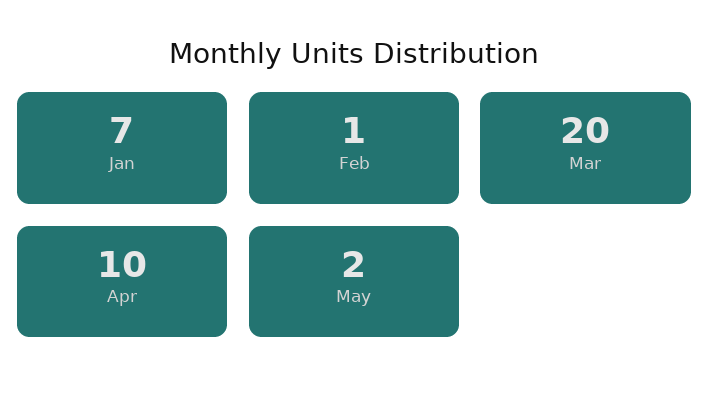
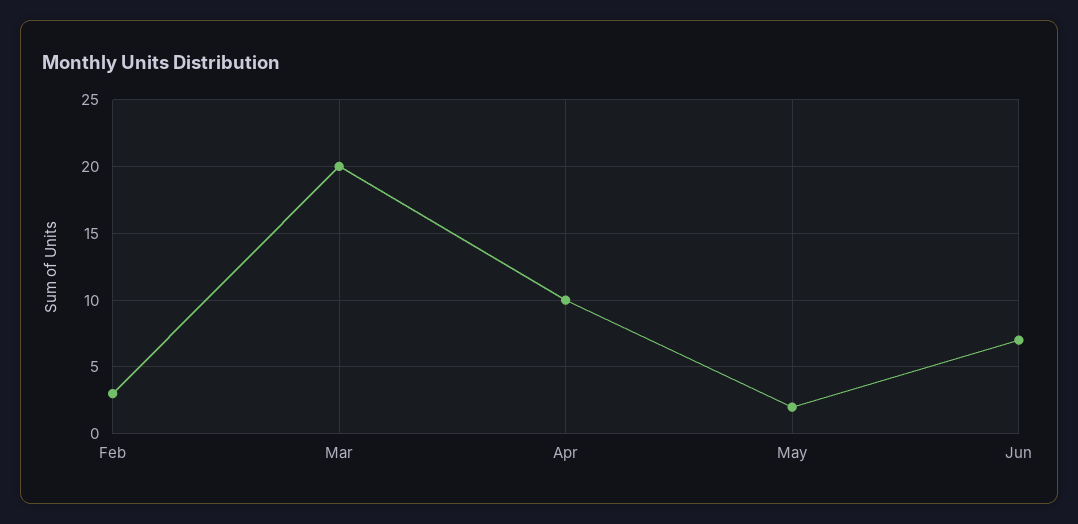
Jan: 7 -> none
Feb: 1 -> 3
Jun: none -> 7

